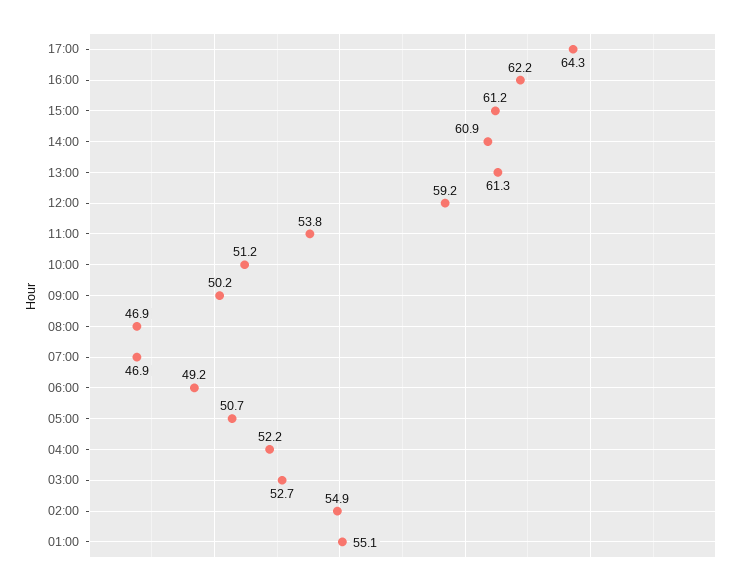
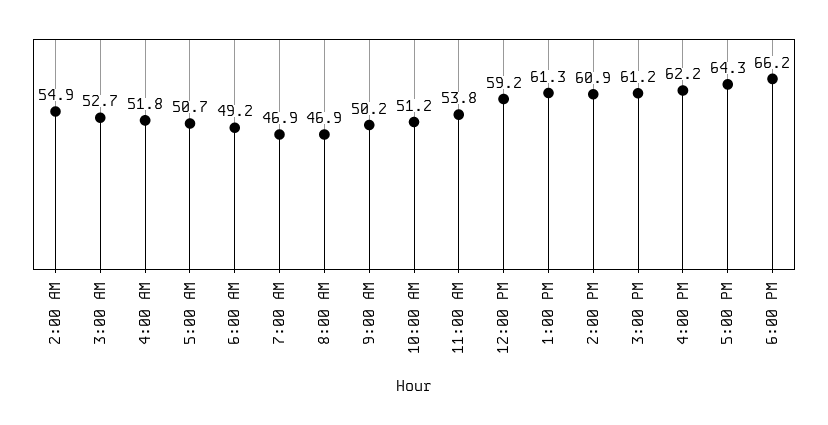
04:00: 52.2 -> 51.8
01:00: 55.1 -> none
6:00 PM: none -> 66.2

